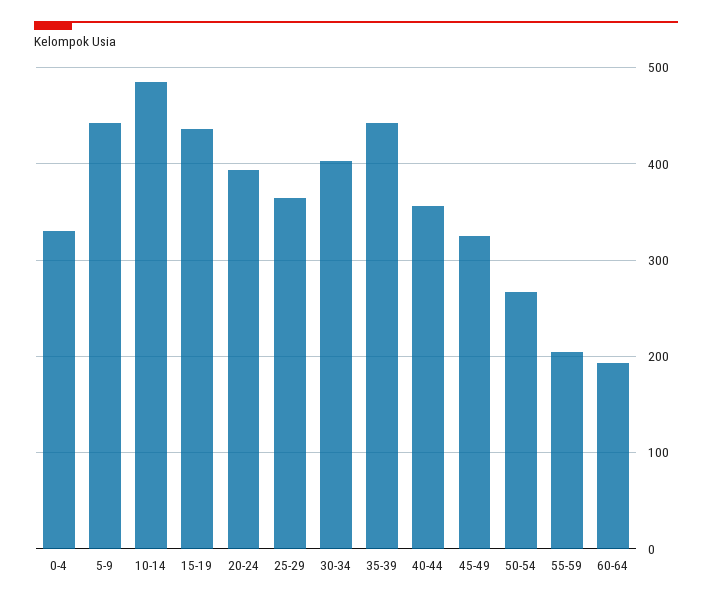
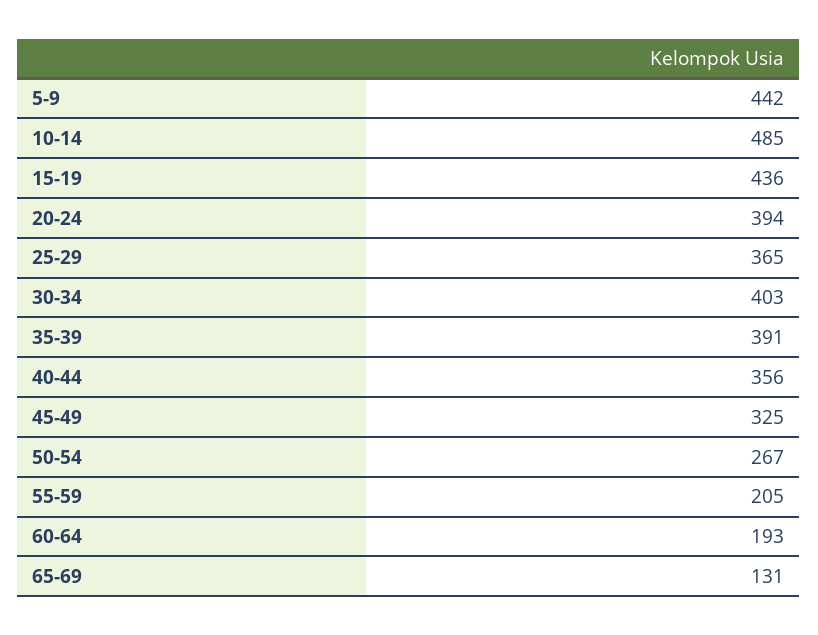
0-4: 330 -> none
35-39: 440 -> 391
65-69: none -> 131

